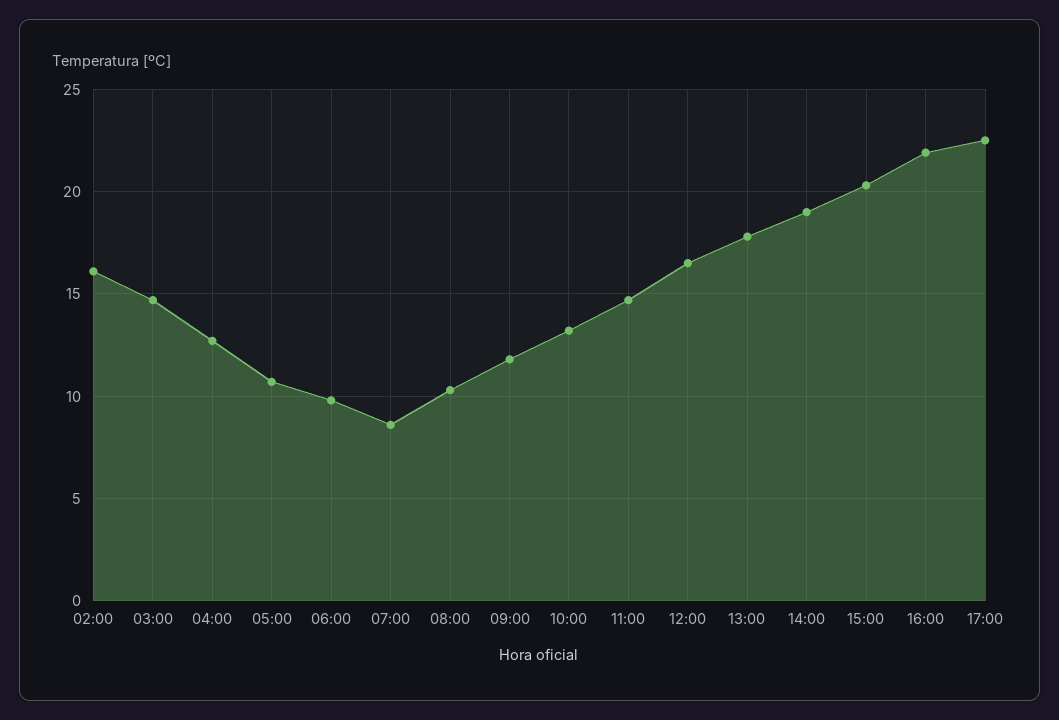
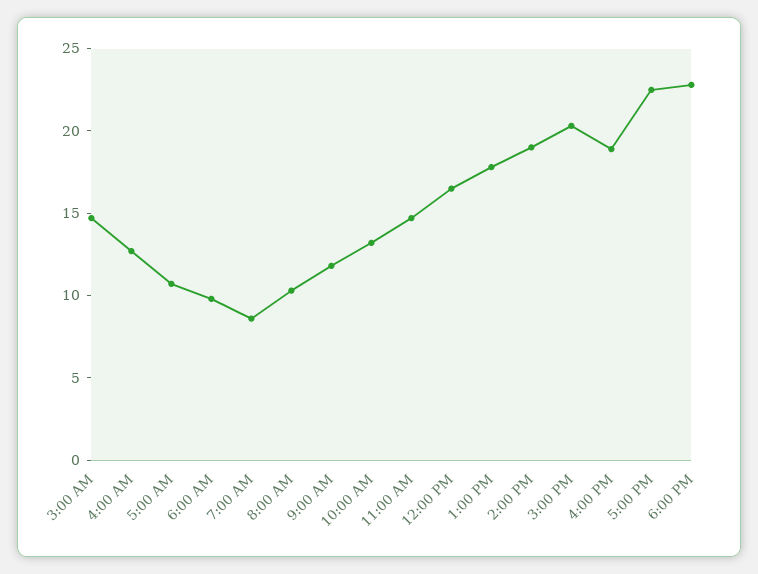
02:00: 16 -> none
16:00: 22 -> 19
6:00 PM: none -> 23

